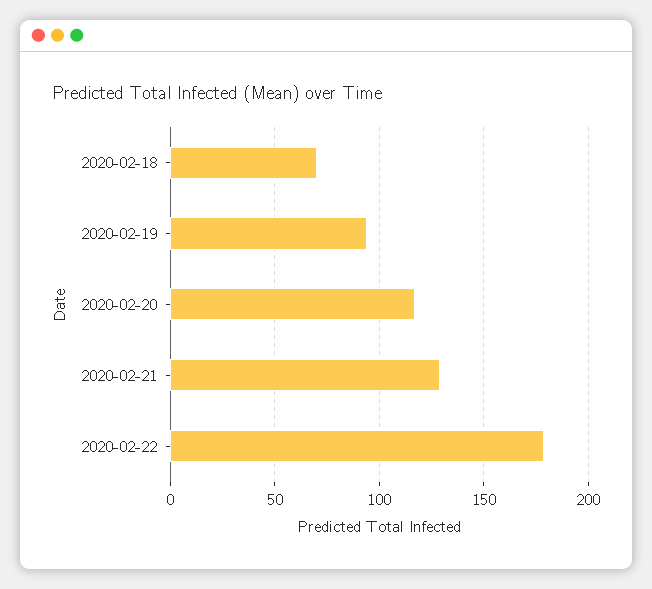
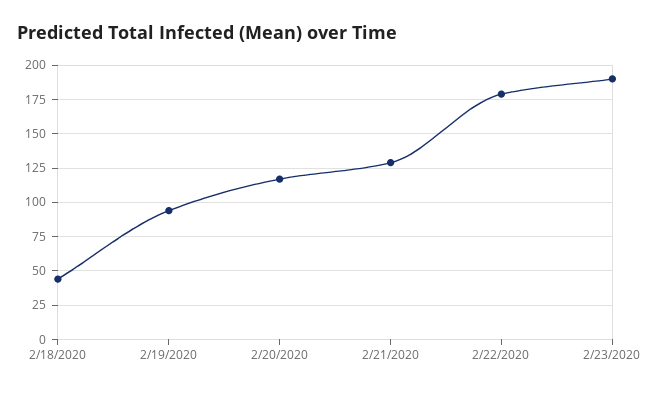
2020-02-18: 70 -> 45
2/23/2020: none -> 190

